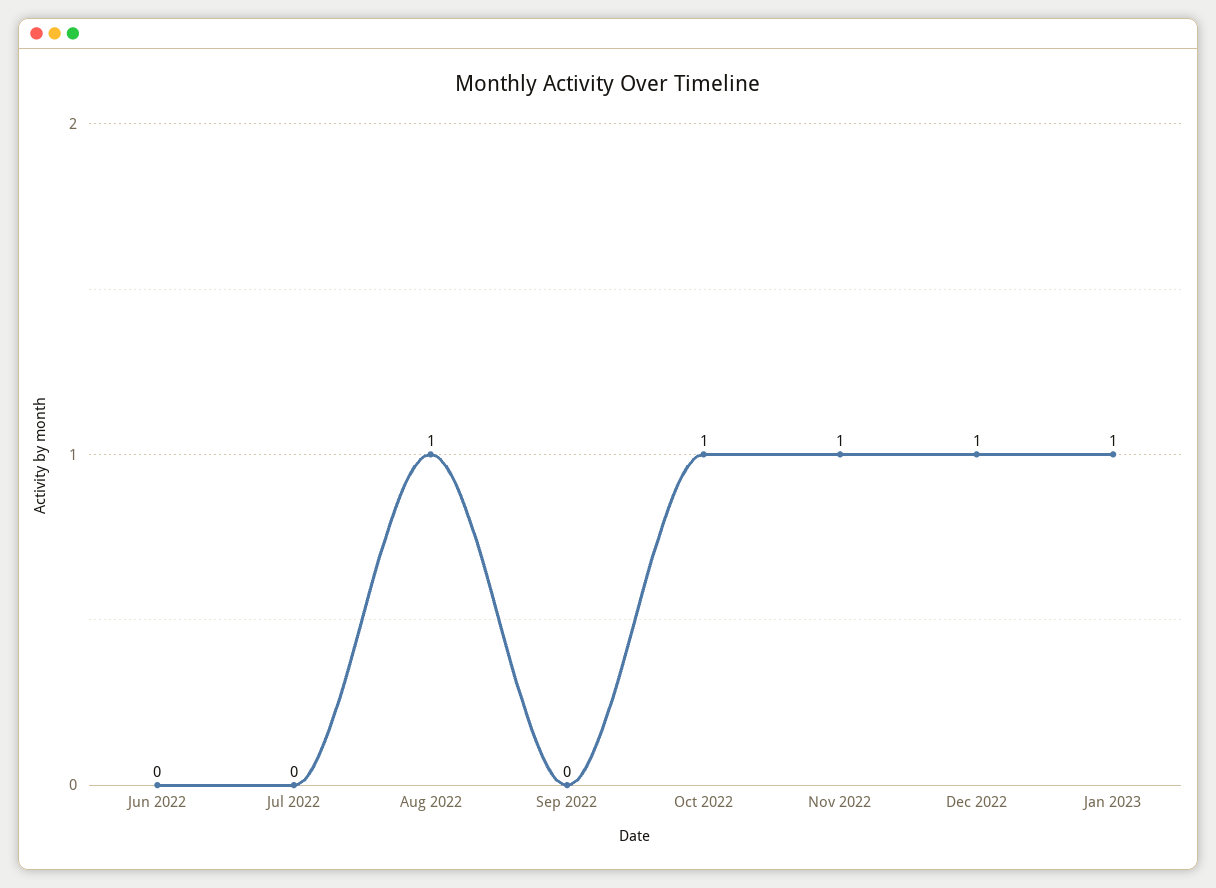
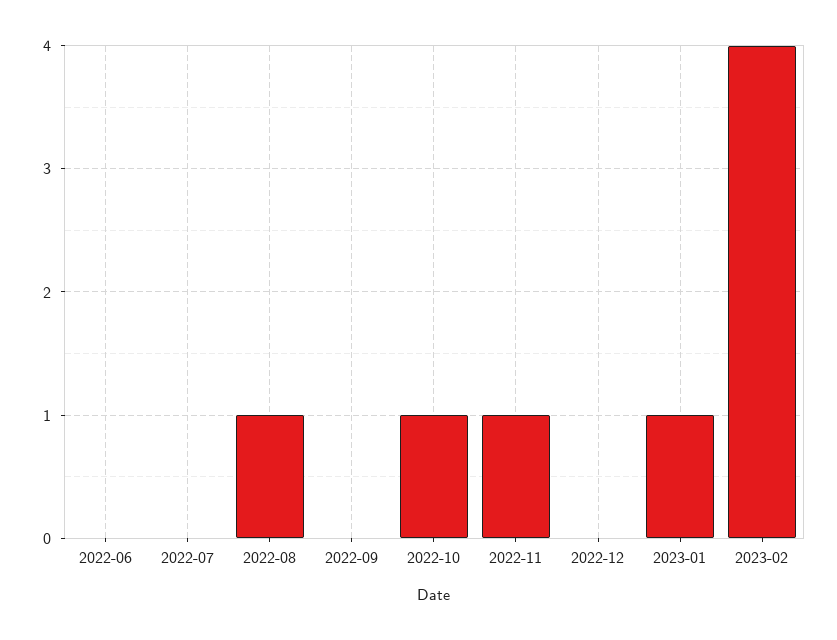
Dec 2022: 1 -> 0
2023-02: none -> 4

